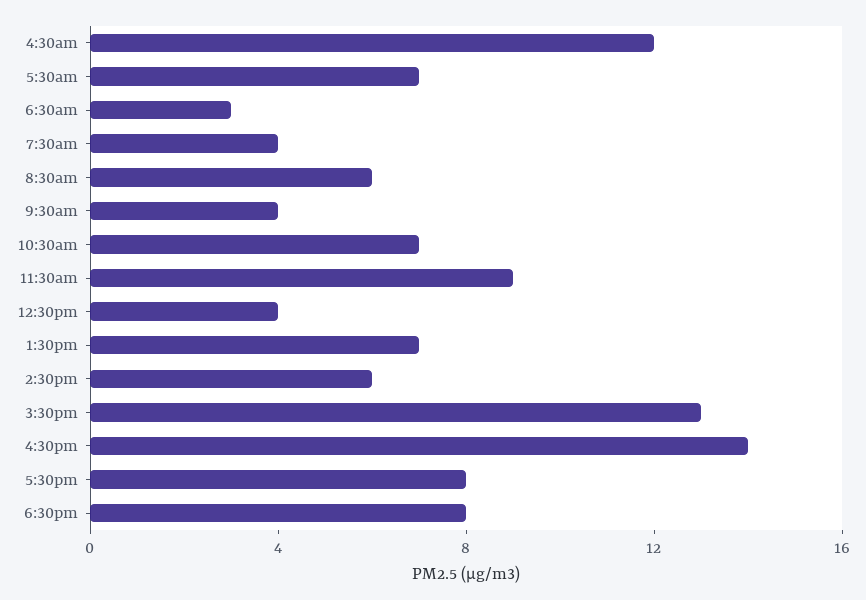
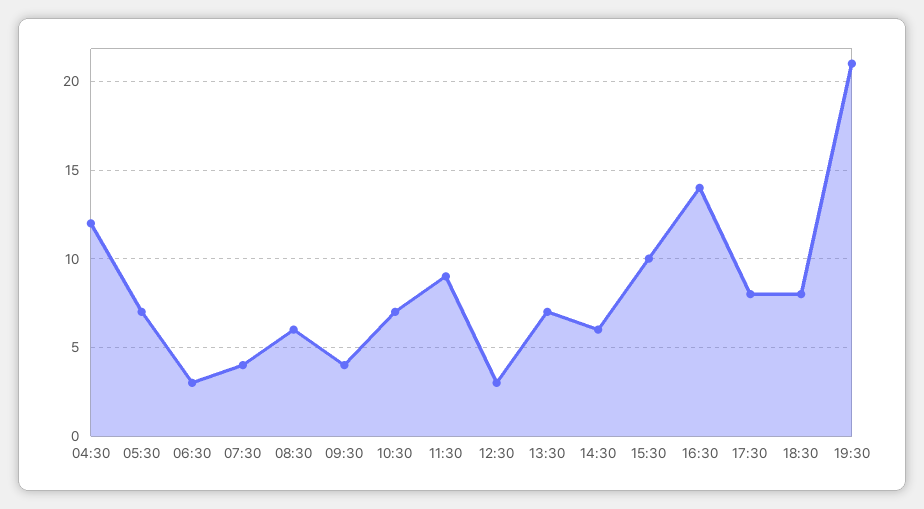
12:30pm: 4 -> 3
3:30pm: 13 -> 10
19:30: none -> 21

